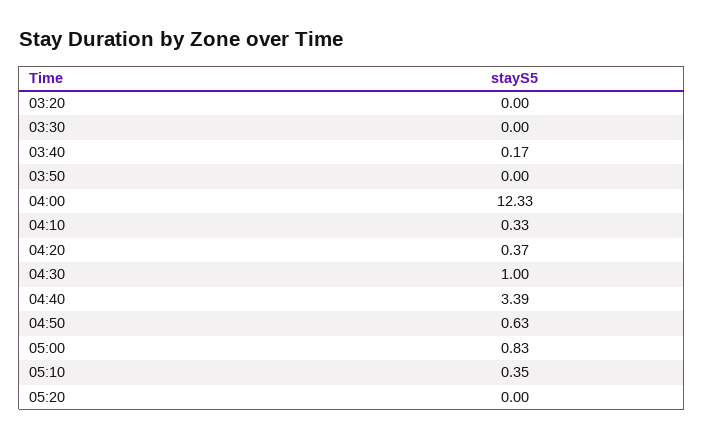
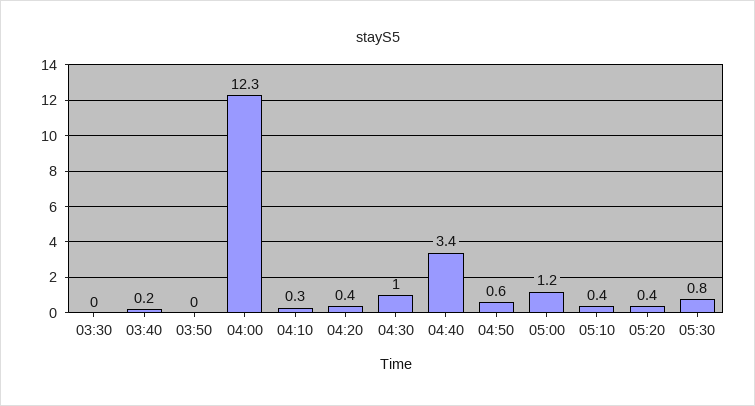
03:20: 0 -> none
05:00: 0.83 -> 1.2
05:20: 0 -> 0.4
05:30: none -> 0.8

